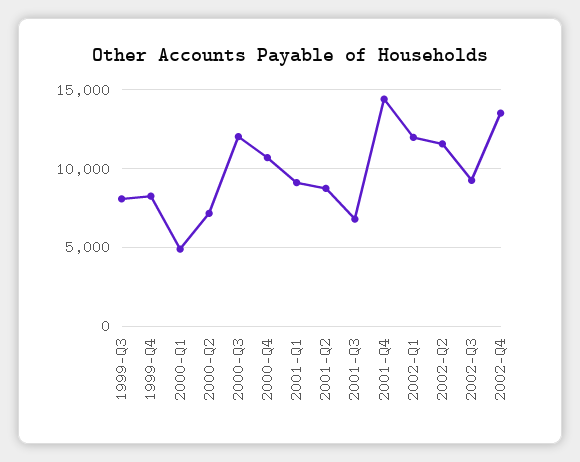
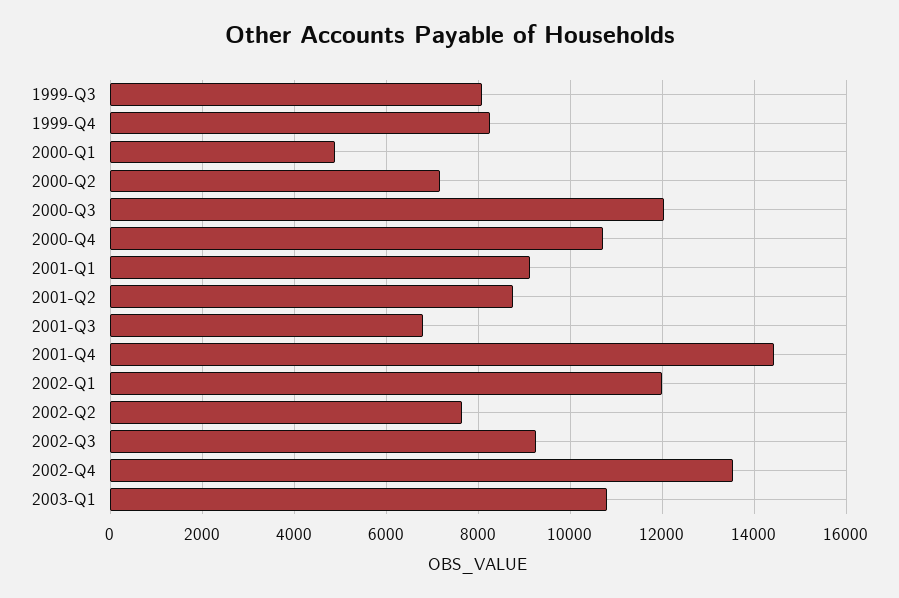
2002-Q2: 11500 -> 7600
2003-Q1: none -> 10800

